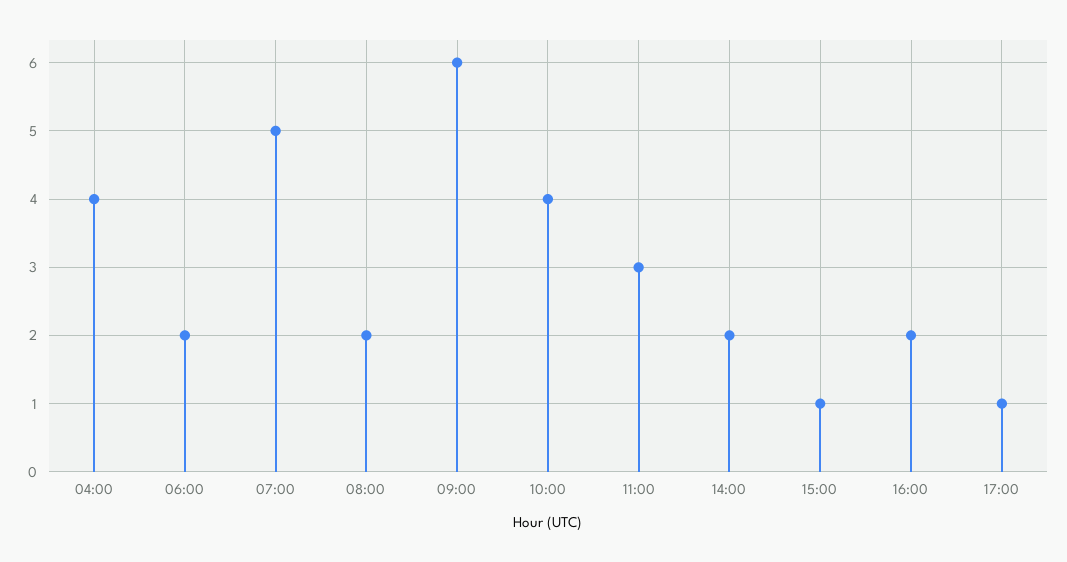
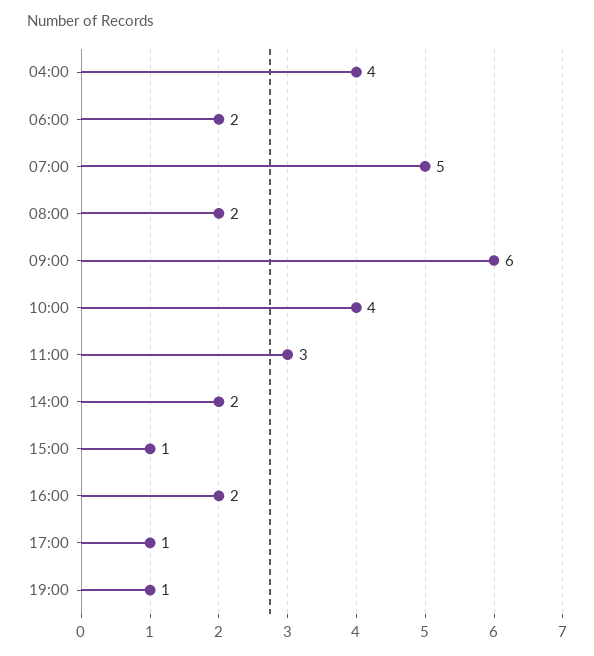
19:00: none -> 1

